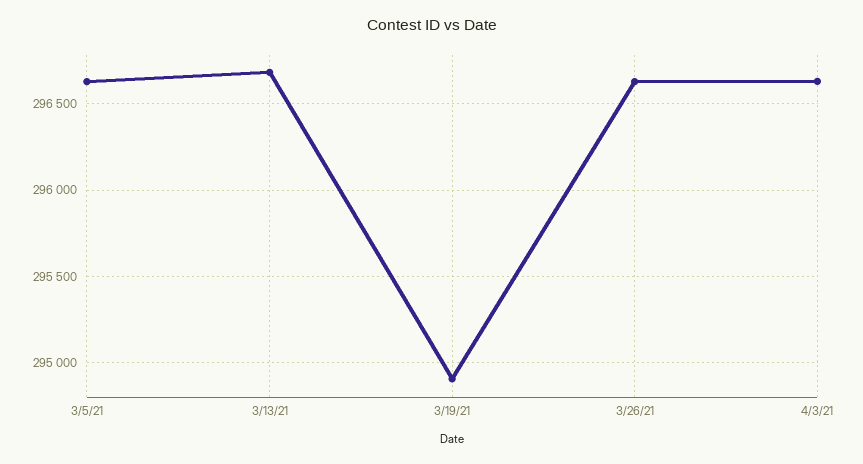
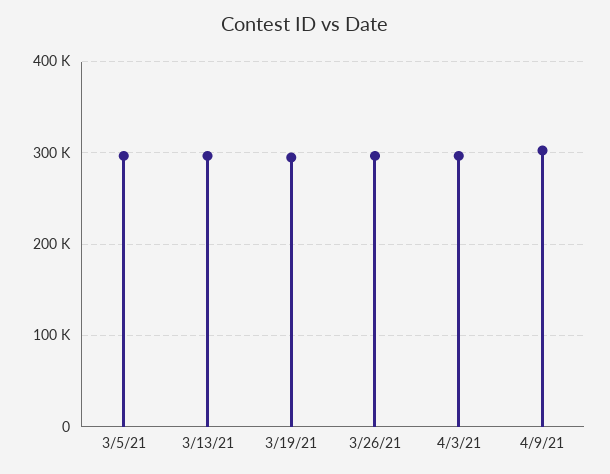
4/9/21: none -> 300000

